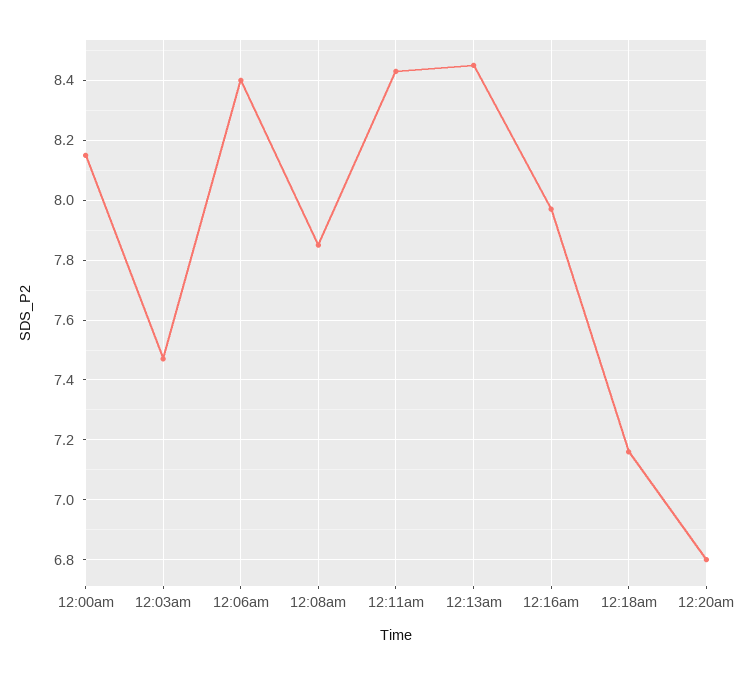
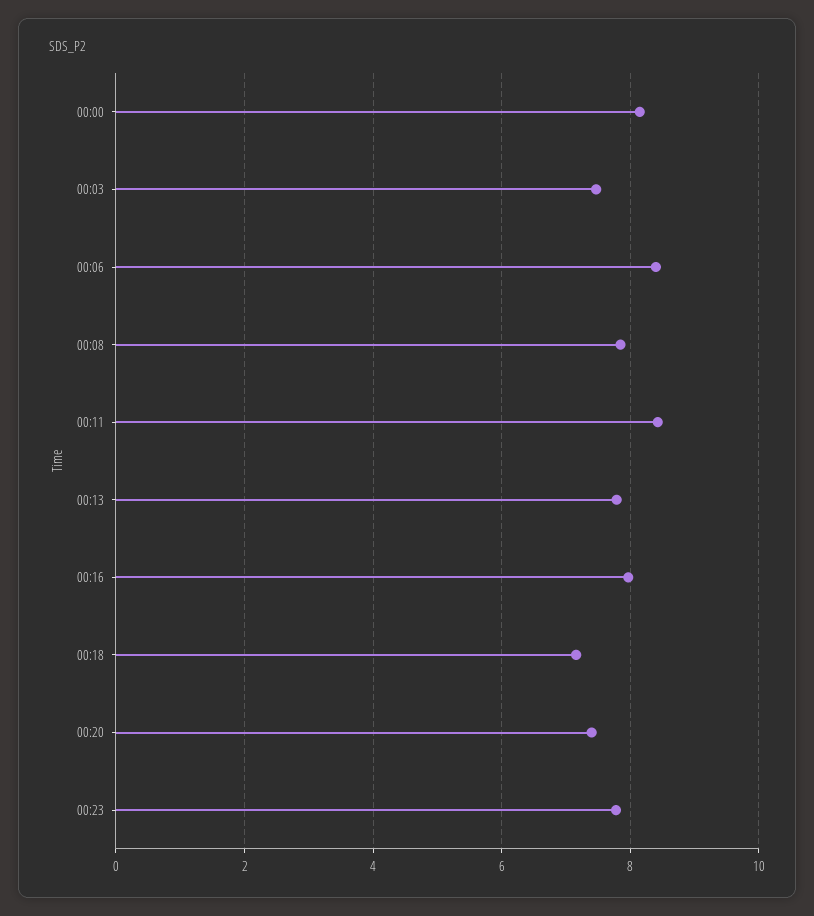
12:13am: 8.45 -> 7.8
12:20am: 6.8 -> 7.4
00:23: none -> 7.8

